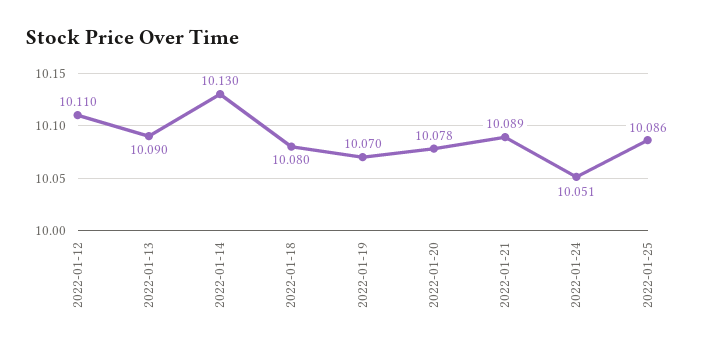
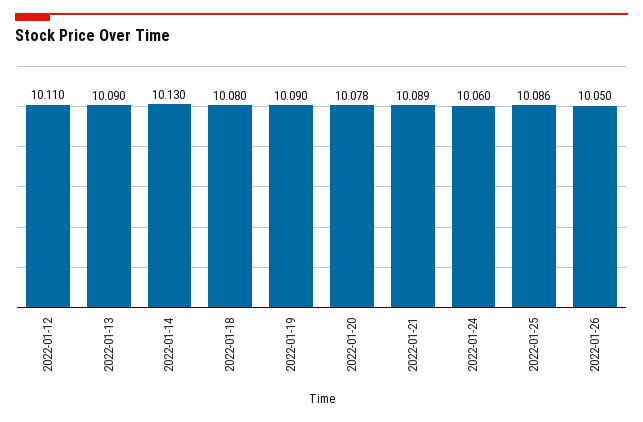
2022-01-19: 10.07 -> 10.09
2022-01-24: 10.051 -> 10.06
2022-01-26: none -> 10.05

